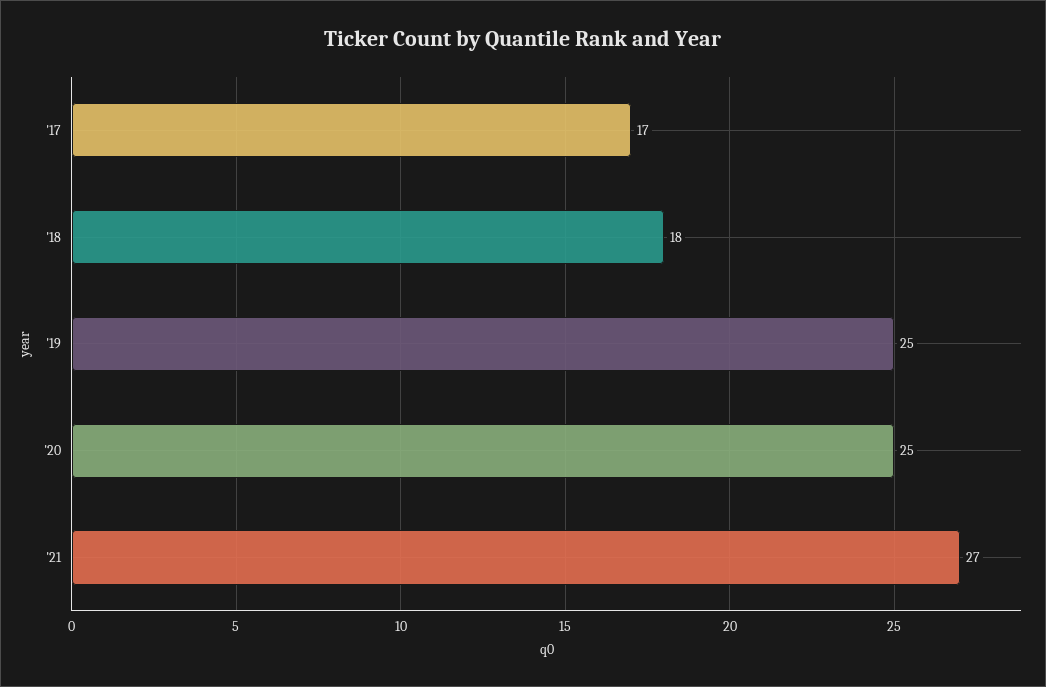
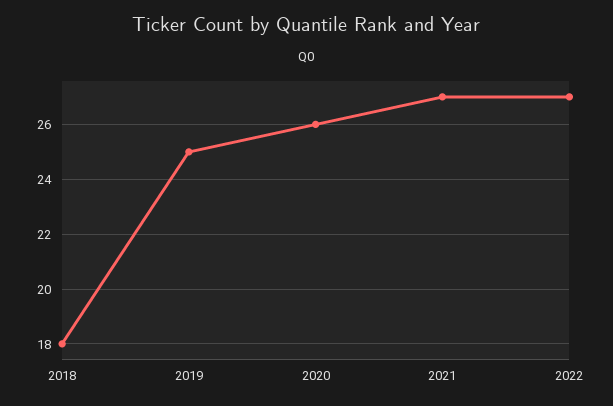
'17: 17 -> none
'20: 25 -> 26
2022: none -> 27

